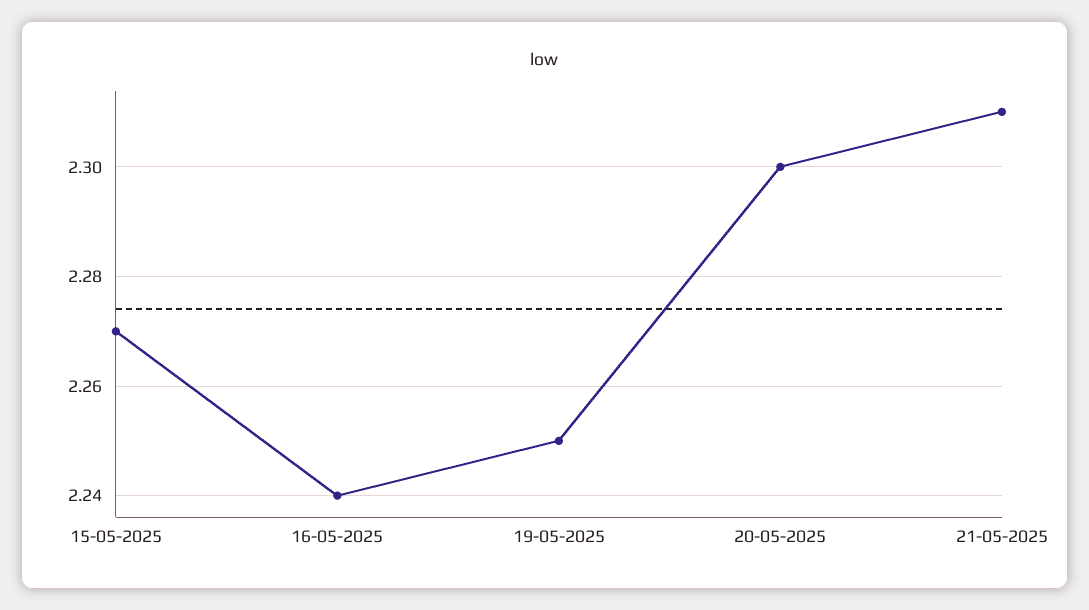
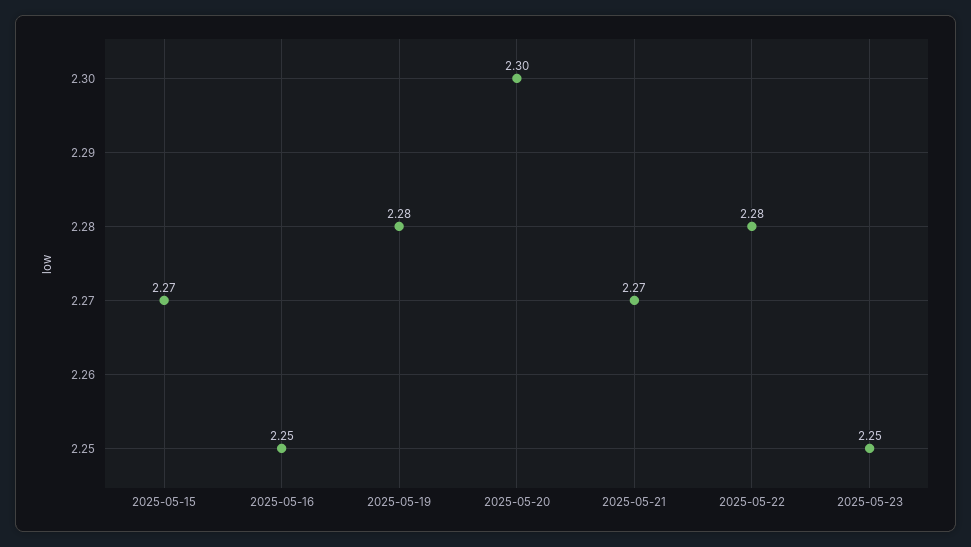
16-05-2025: 2.24 -> 2.25
19-05-2025: 2.25 -> 2.28
21-05-2025: 2.31 -> 2.27
2025-05-22: none -> 2.28
2025-05-23: none -> 2.25

